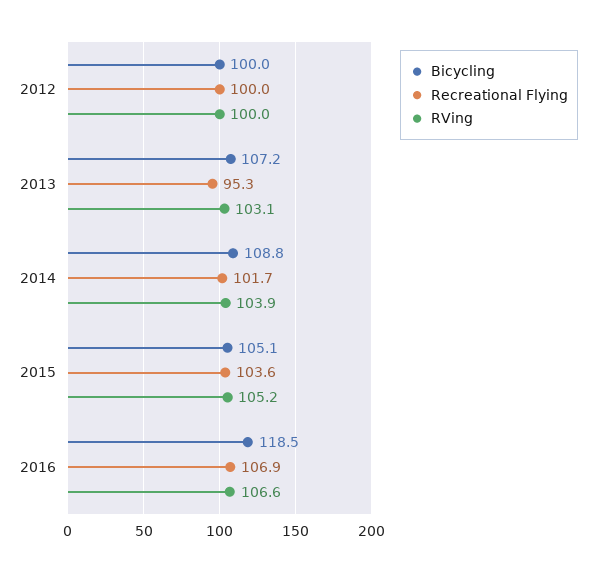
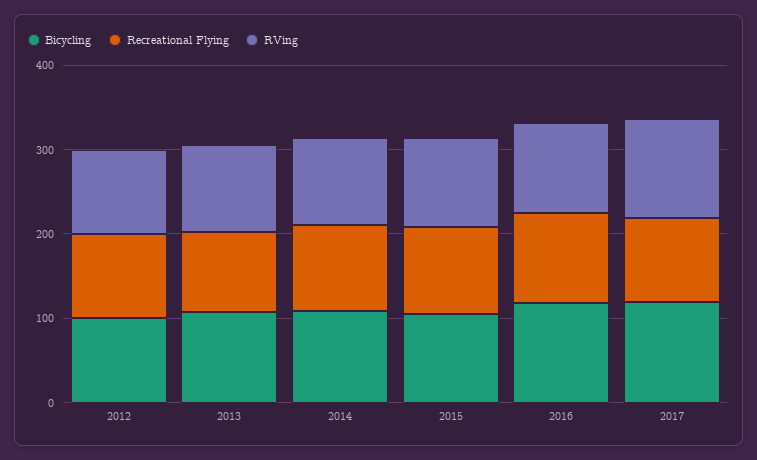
Bicycling, 2017: none -> 120
Recreational Flying, 2017: none -> 100
RVing, 2017: none -> 120

